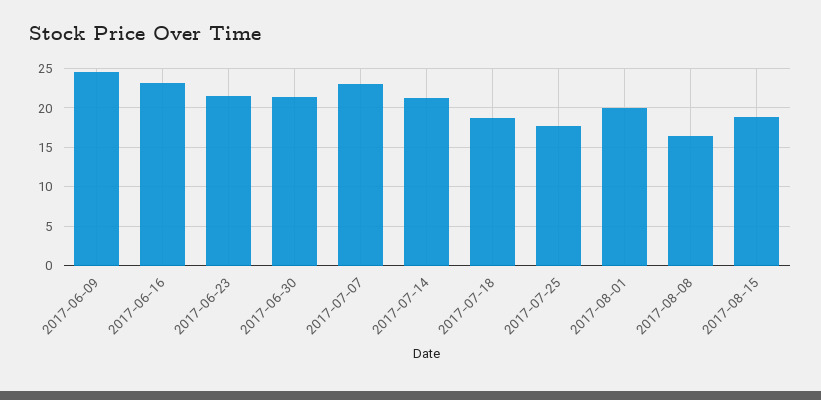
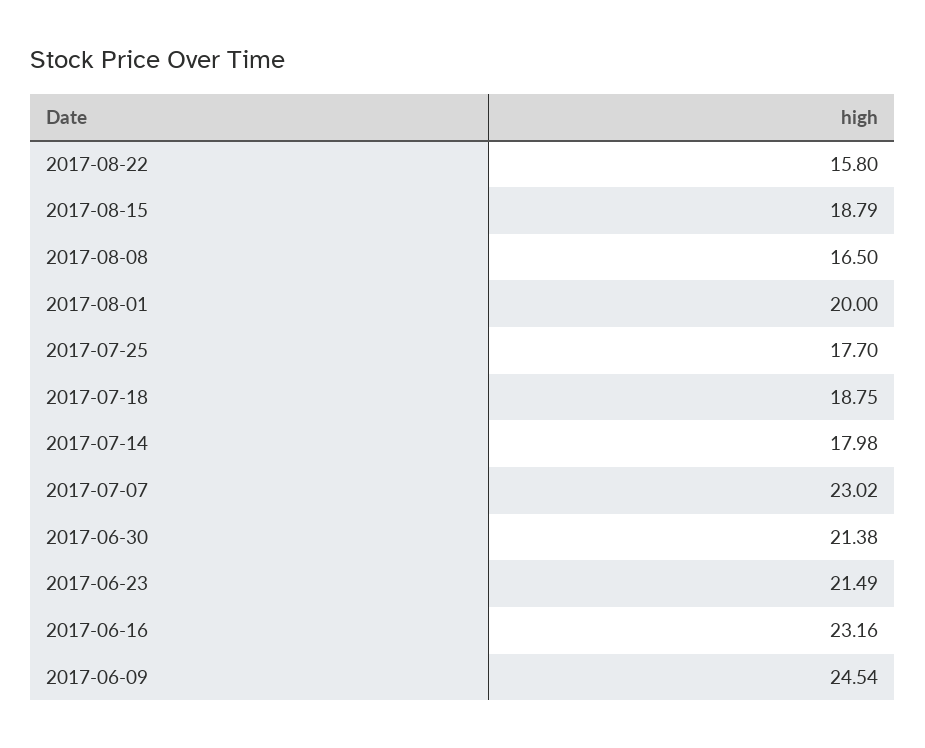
2017-07-14: 21 -> 17.98
2017-08-22: none -> 15.8

